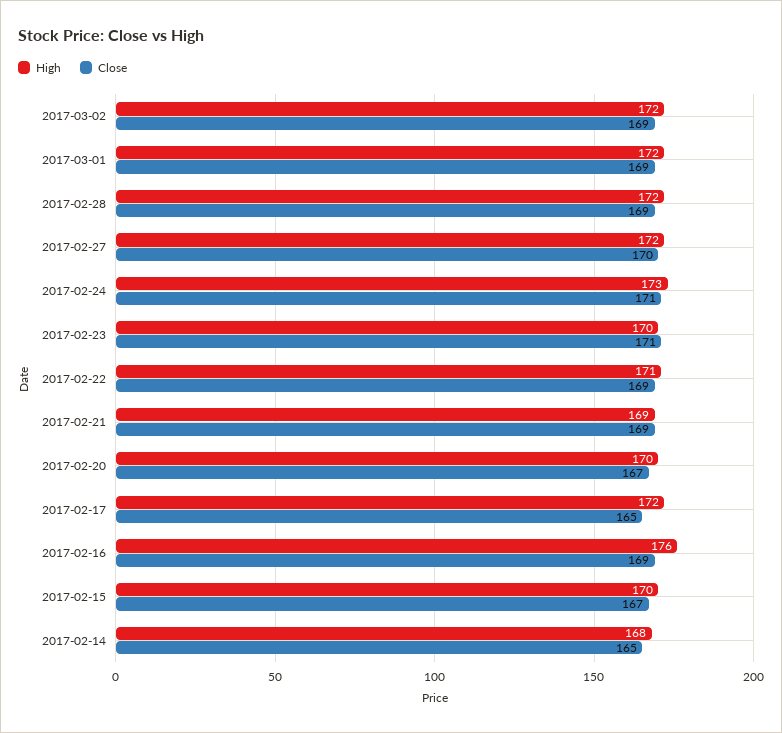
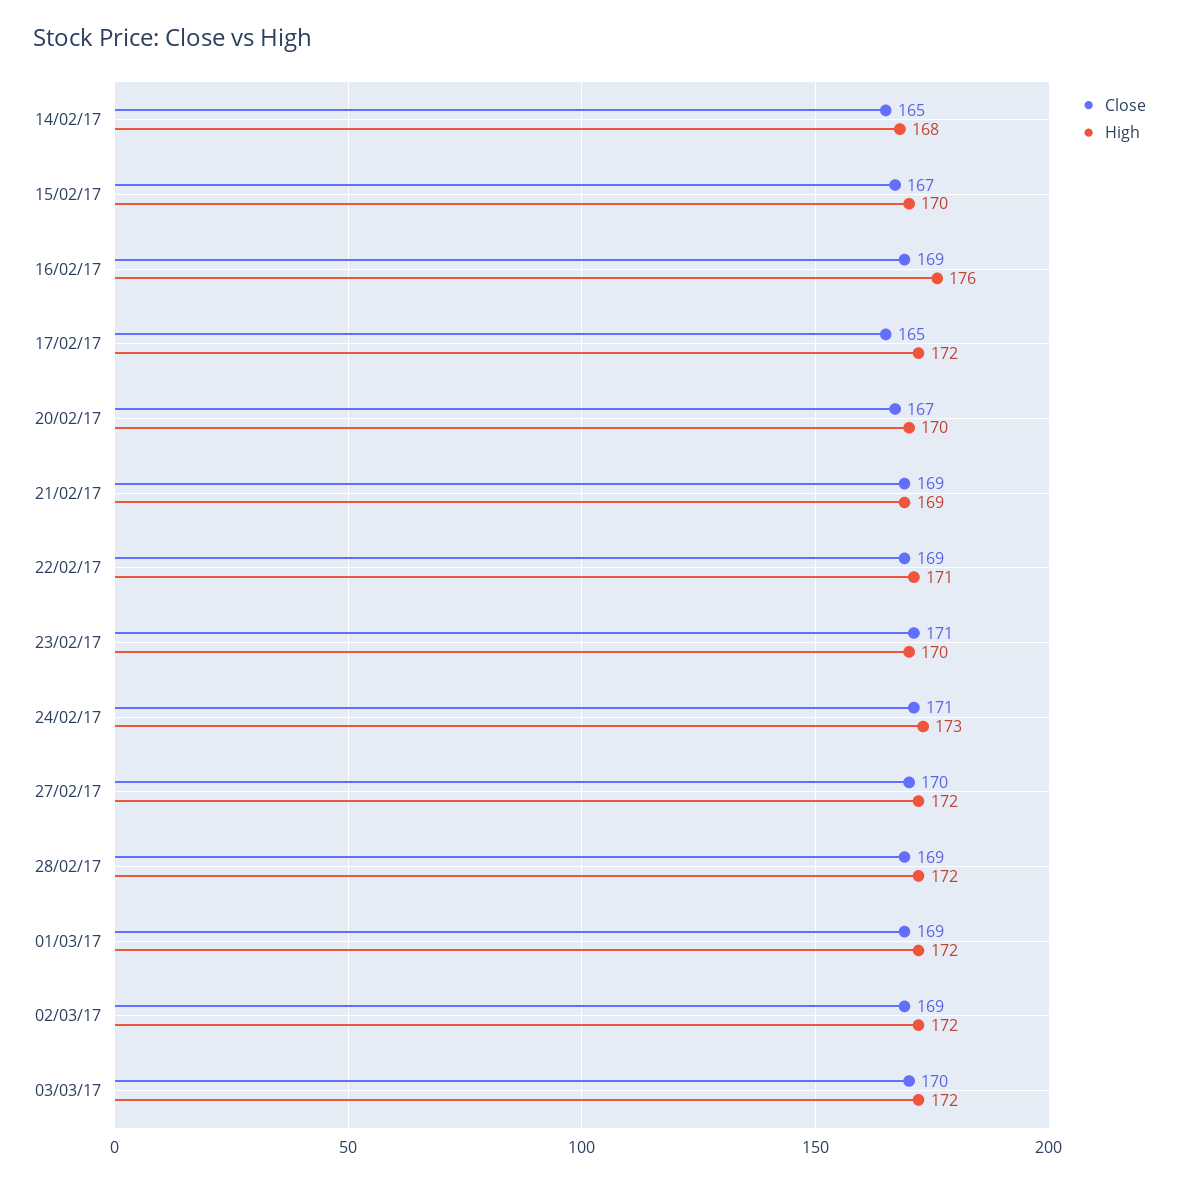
Close, 03/03/17: none -> 170
High, 03/03/17: none -> 172

